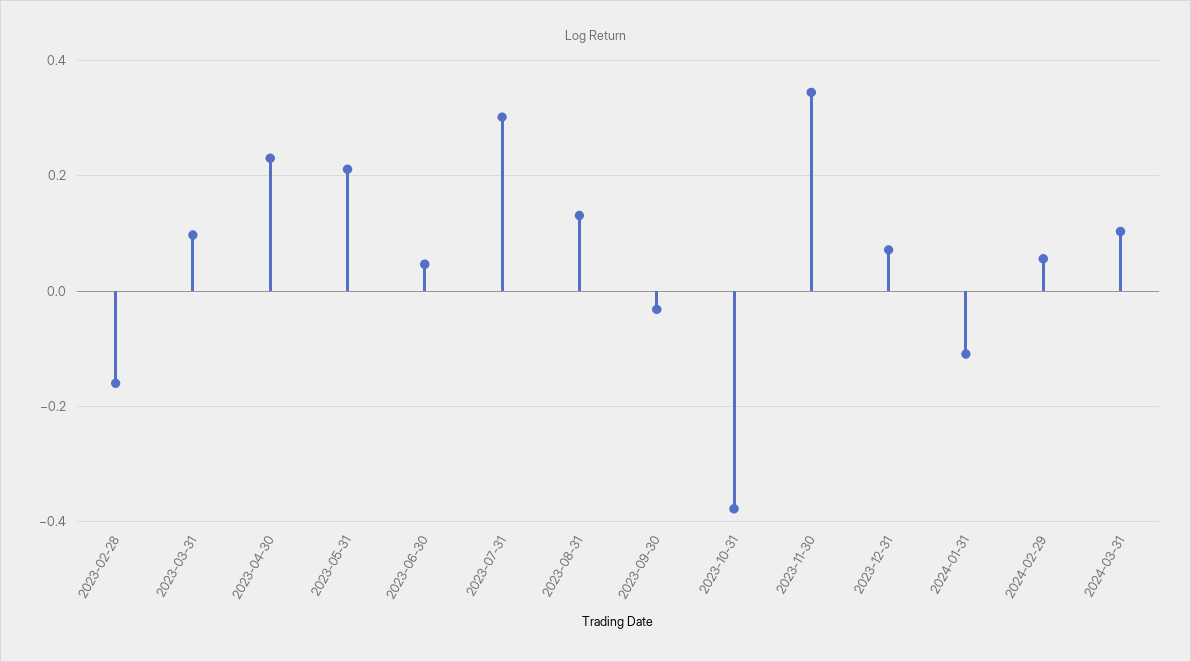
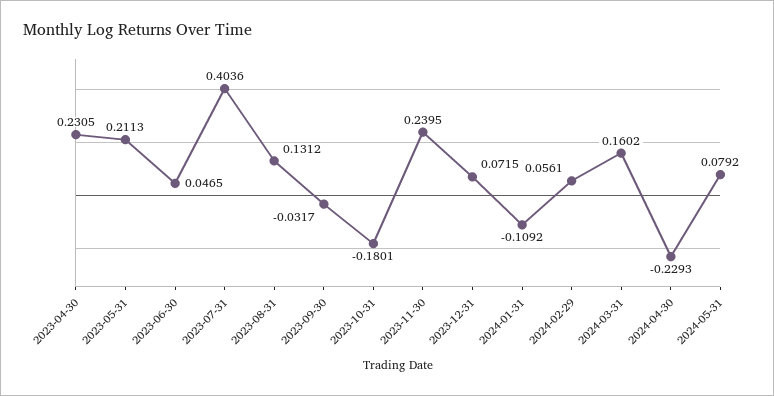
2023-02-28: -0.16 -> none
2023-03-31: 0.1 -> none
2023-07-31: 0.3 -> 0.4036
2023-10-31: -0.38 -> -0.1801
2023-11-30: 0.34 -> 0.2395
2024-03-31: 0.1 -> 0.1602
2024-04-30: none -> -0.2293
2024-05-31: none -> 0.0792

